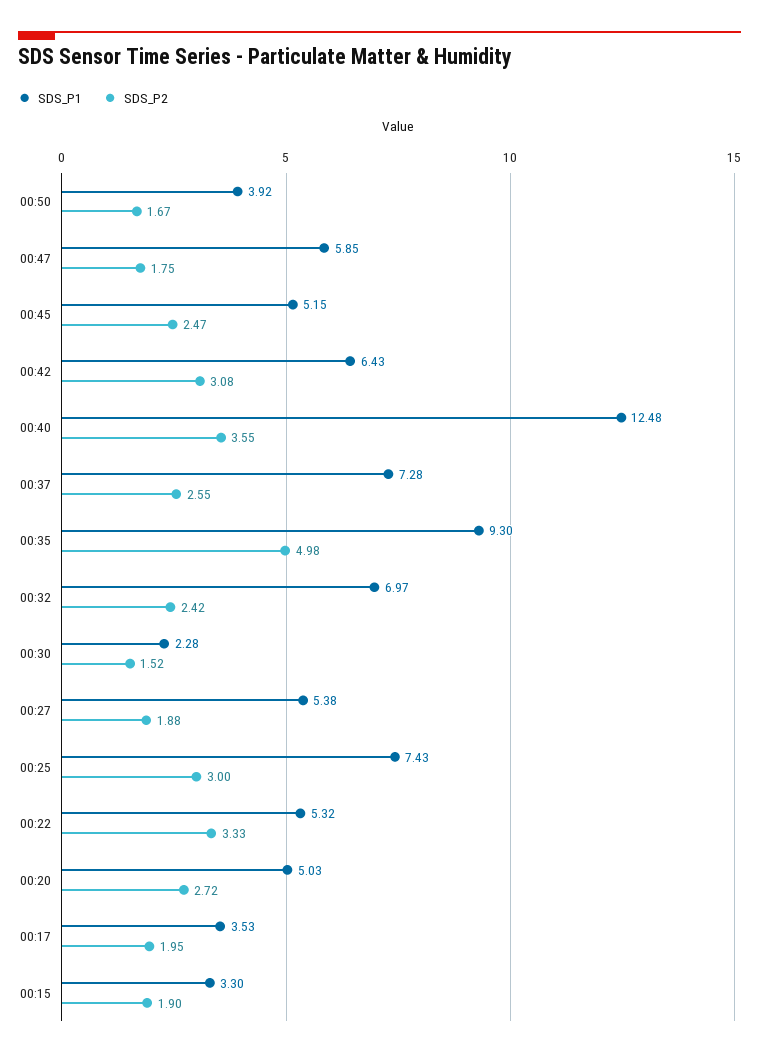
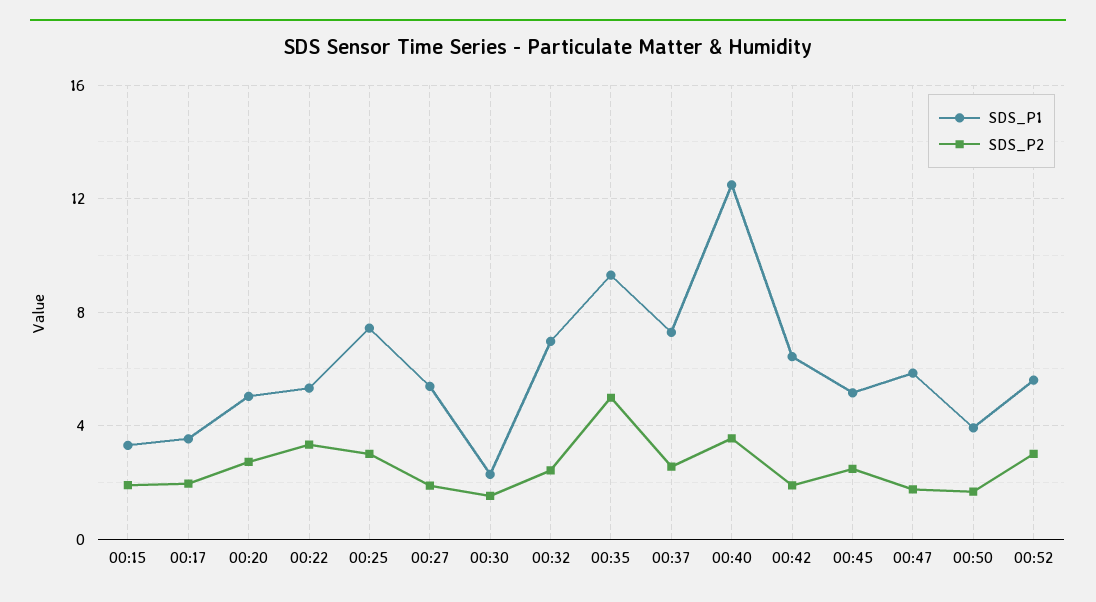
SDS_P2, 00:42: 3.08 -> 2
SDS_P1, 00:52: none -> 5.5
SDS_P2, 00:52: none -> 3

